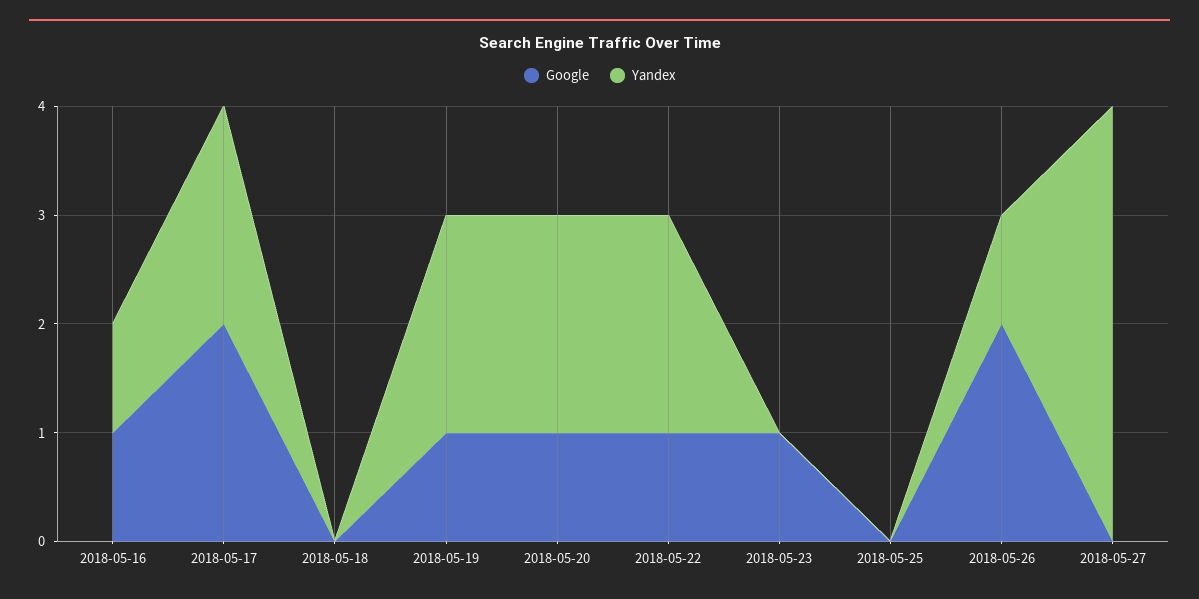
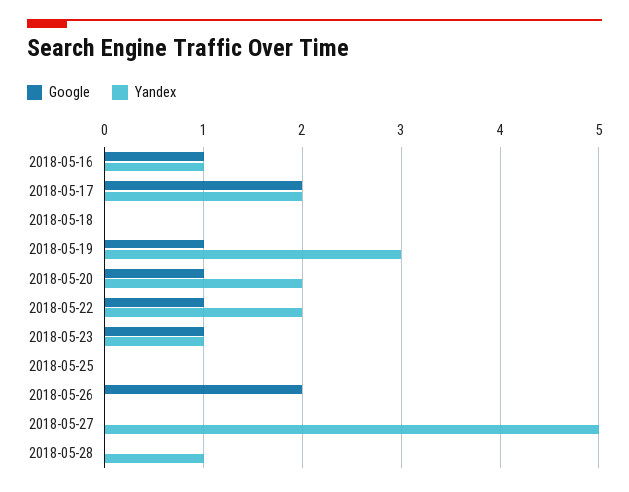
Yandex, 2018-05-19: 2 -> 3
Yandex, 2018-05-23: 0 -> 1
Yandex, 2018-05-26: 1 -> 0
Yandex, 2018-05-27: 4 -> 5
Google, 2018-05-28: none -> 0
Yandex, 2018-05-28: none -> 1

